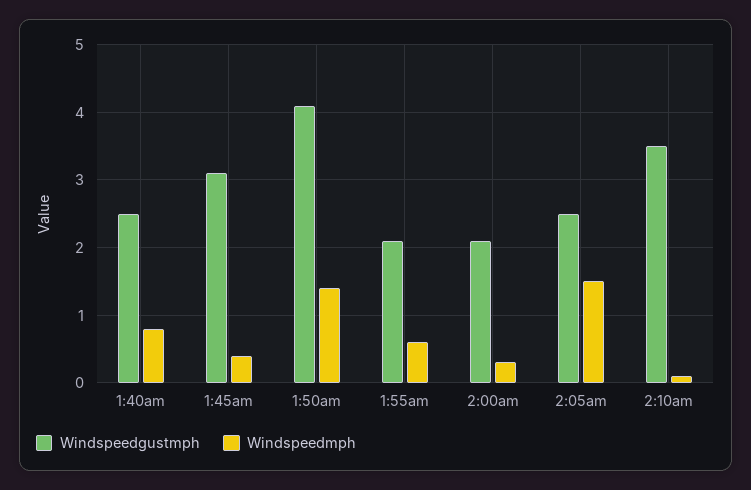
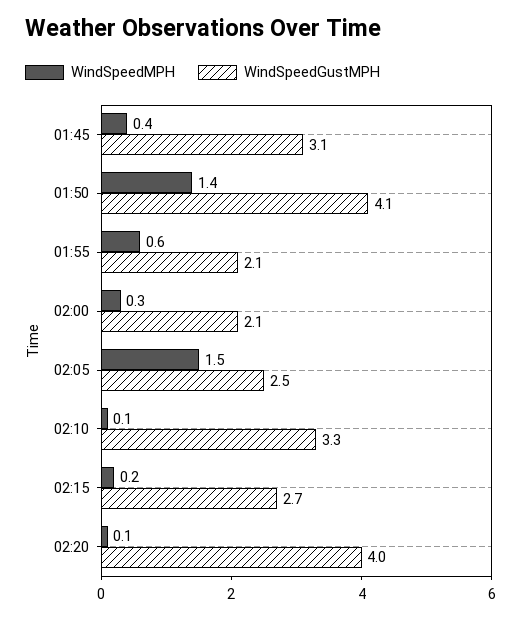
Windspeedgustmph, 1:40am: 2.5 -> none
Windspeedmph, 1:40am: 0.8 -> none
Windspeedgustmph, 2:10am: 3.5 -> 3.3
Windspeedmph, 02:15: none -> 0.2
Windspeedgustmph, 02:15: none -> 2.7
Windspeedmph, 02:20: none -> 0.1
Windspeedgustmph, 02:20: none -> 4

